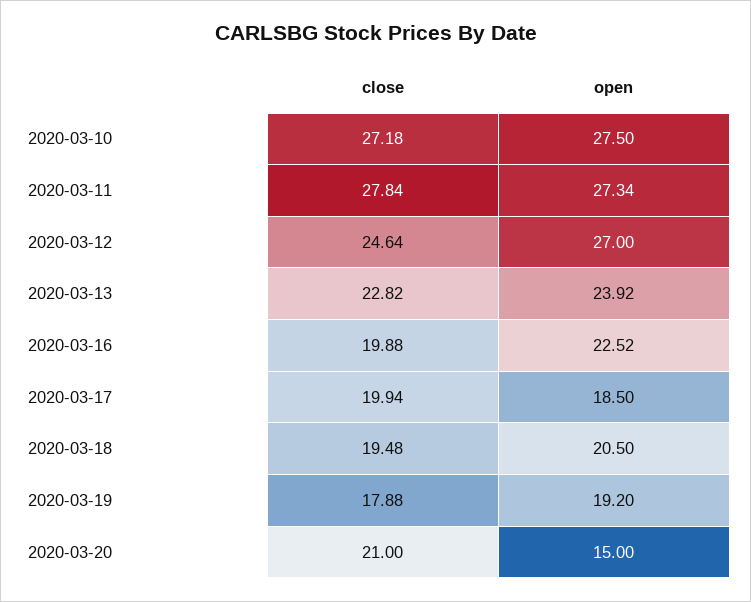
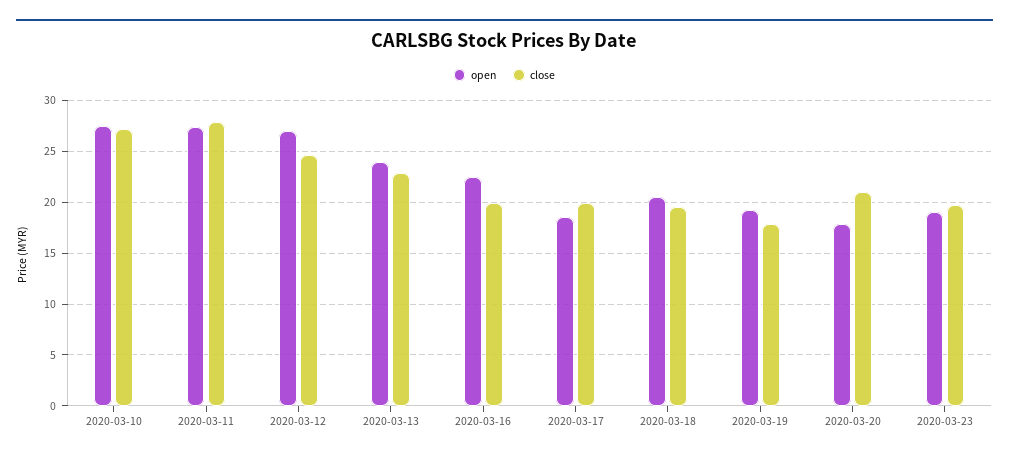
open, 2020-03-20: 15 -> 18
open, 2020-03-23: none -> 19
close, 2020-03-23: none -> 20

